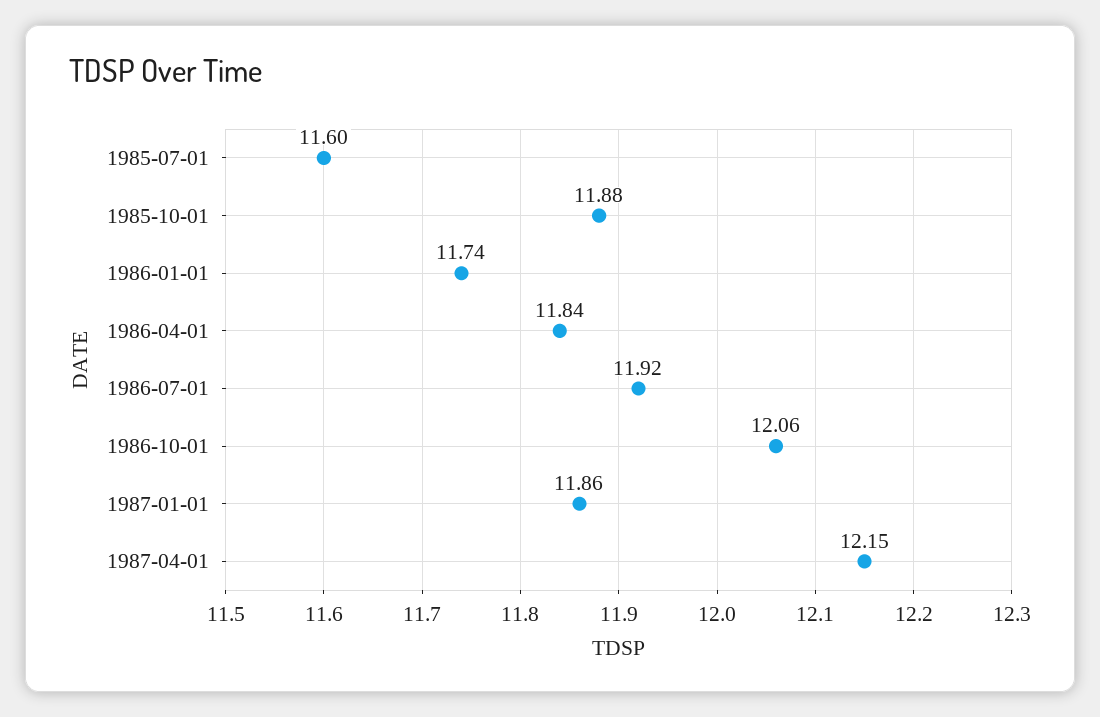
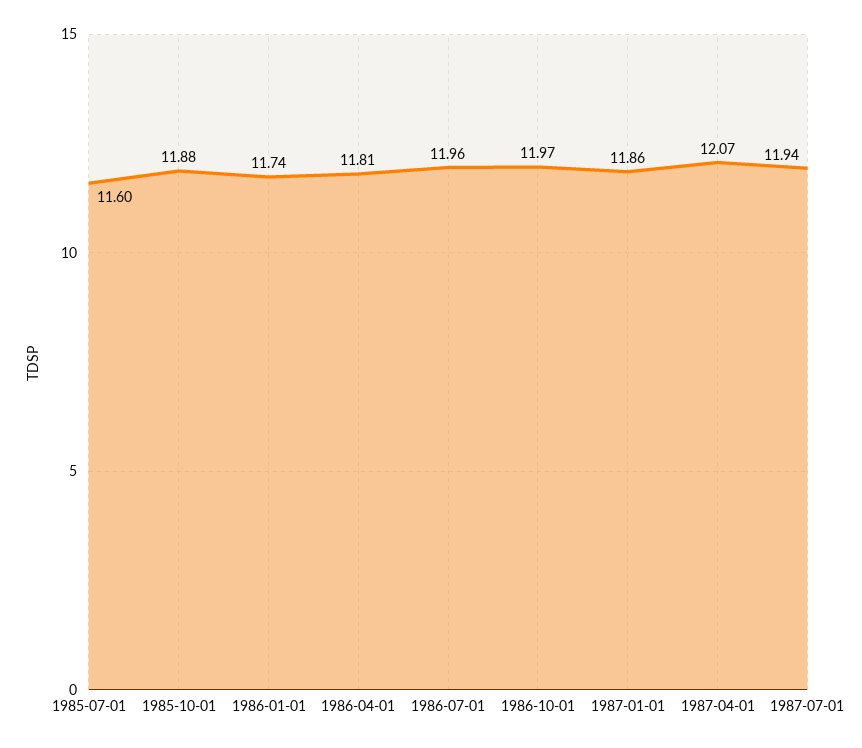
1986-04-01: 11.84 -> 11.81
1986-07-01: 11.92 -> 11.96
1986-10-01: 12.06 -> 11.97
1987-04-01: 12.15 -> 12.07
1987-07-01: none -> 11.94

